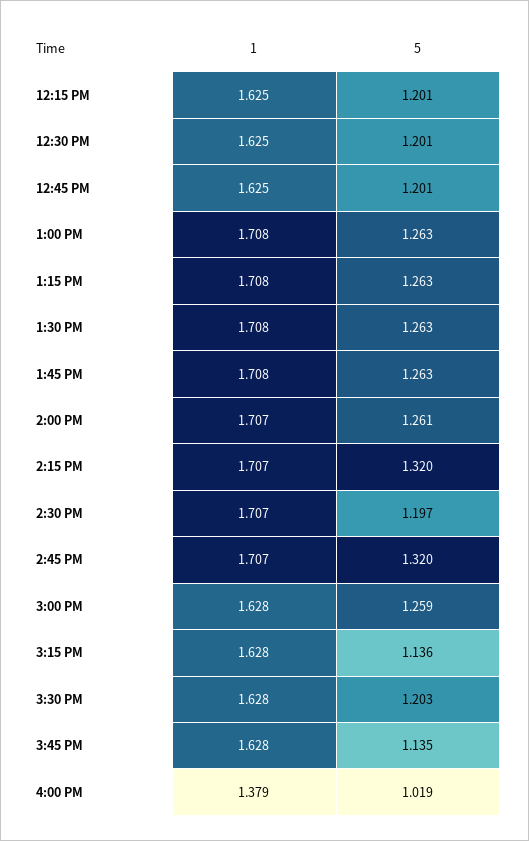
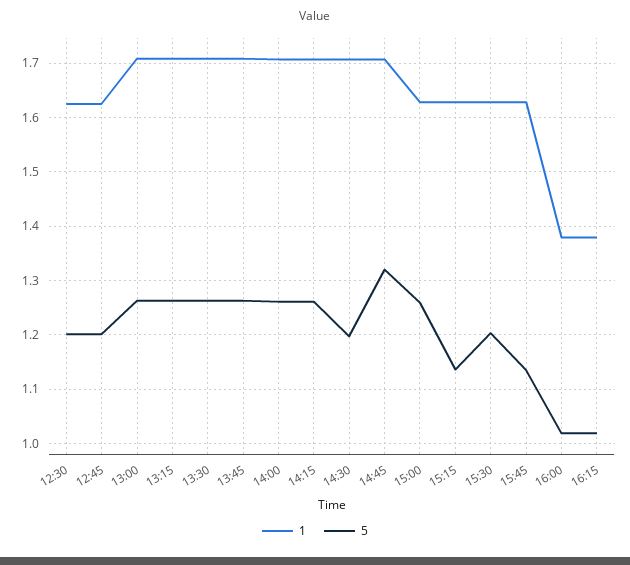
1, 12:15 PM: 1.625 -> none
5, 12:15 PM: 1.201 -> none
5, 2:15 PM: 1.32 -> 1.26
1, 16:15: none -> 1.38
5, 16:15: none -> 1.02

